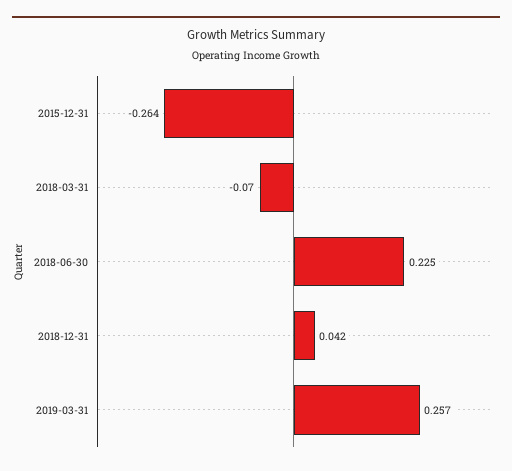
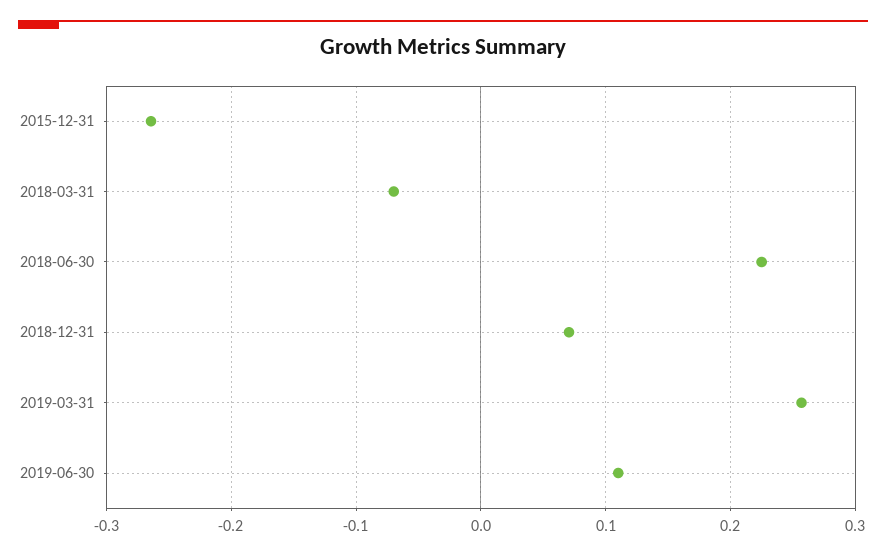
2018-12-31: 0.042 -> 0.07
2019-06-30: none -> 0.11

